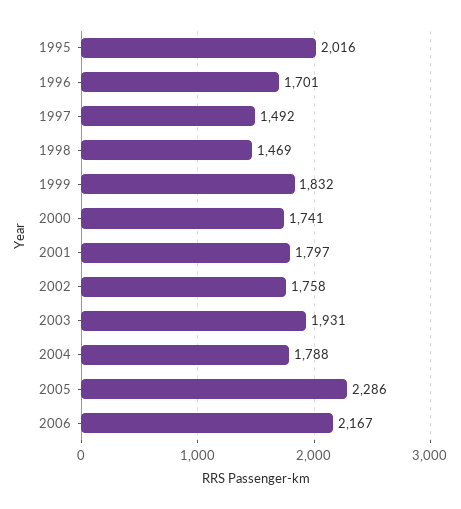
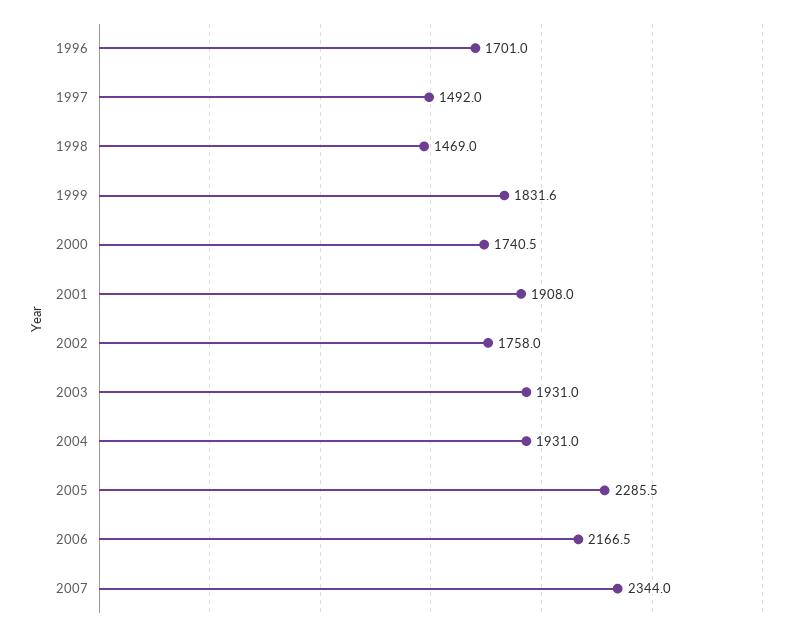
1995: 2016 -> none
2001: 1797 -> 1908
2004: 1788 -> 1931
2007: none -> 2344

